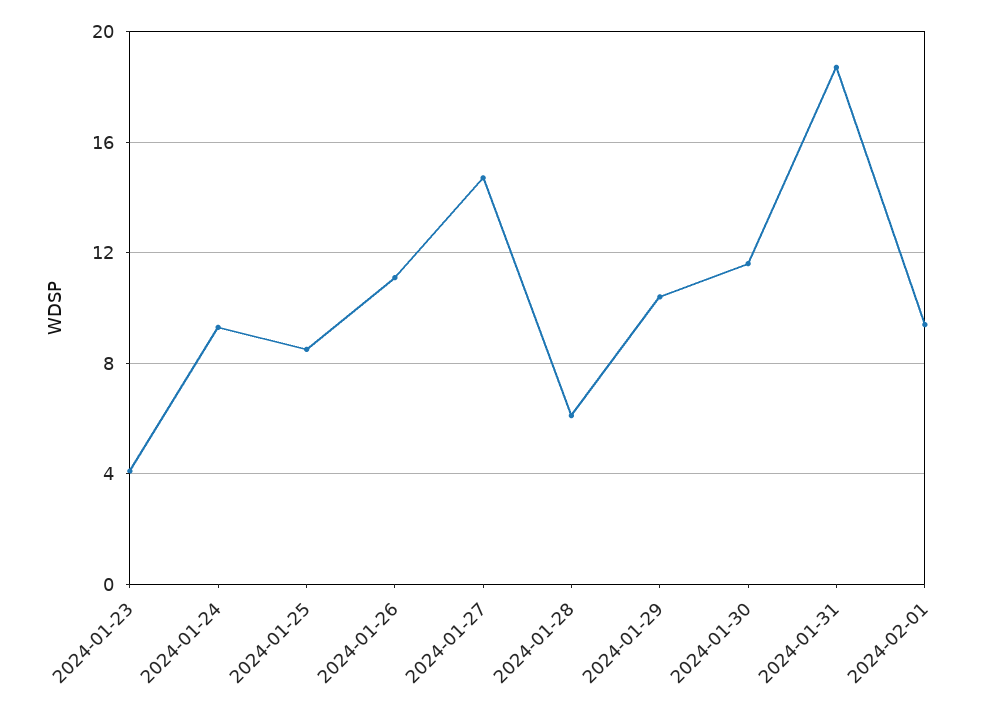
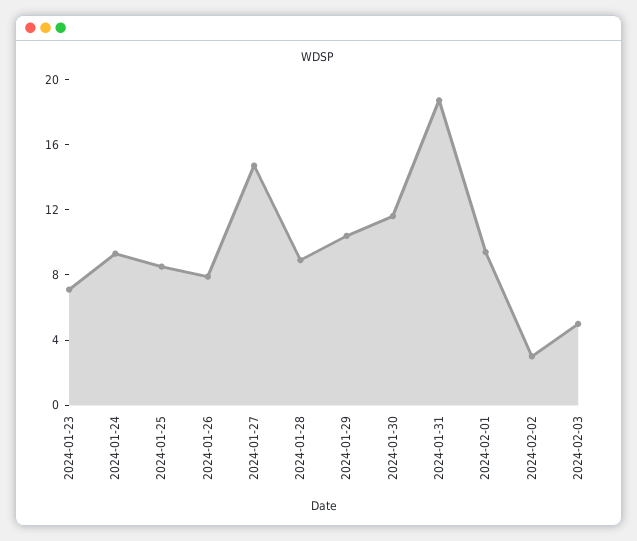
2024-01-23: 4 -> 7
2024-01-26: 11 -> 8
2024-01-28: 6 -> 9
2024-02-02: none -> 3
2024-02-03: none -> 5

